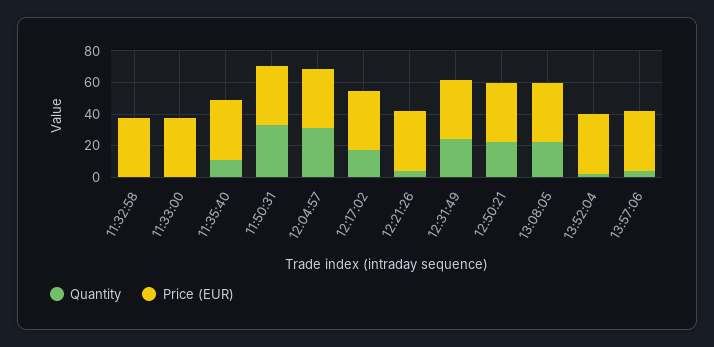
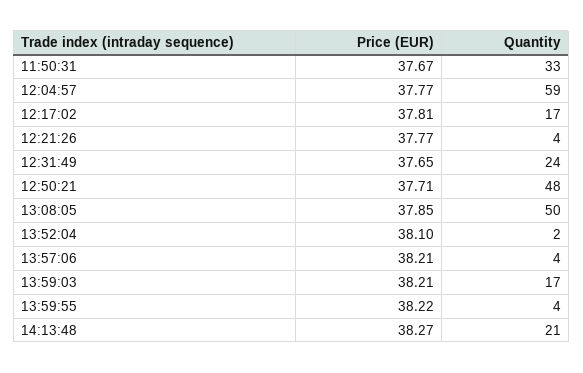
Quantity, 11:32:58: 0 -> none
Price (EUR), 11:32:58: 40 -> none
Quantity, 11:33:00: 0 -> none
Price (EUR), 11:33:00: 40 -> none
Quantity, 11:35:40: 10 -> none
Price (EUR), 11:35:40: 40 -> none
Quantity, 12:04:57: 30 -> 59
Quantity, 12:50:21: 20 -> 48
Quantity, 13:08:05: 20 -> 50
Price (EUR), 13:59:03: none -> 38.21
Quantity, 13:59:03: none -> 17
Price (EUR), 13:59:55: none -> 38.22
Quantity, 13:59:55: none -> 4
Price (EUR), 14:13:48: none -> 38.27
Quantity, 14:13:48: none -> 21

